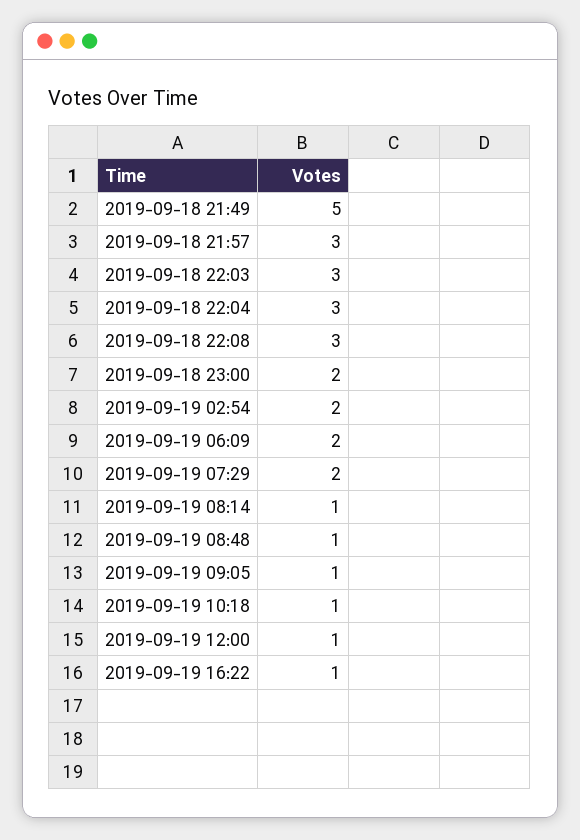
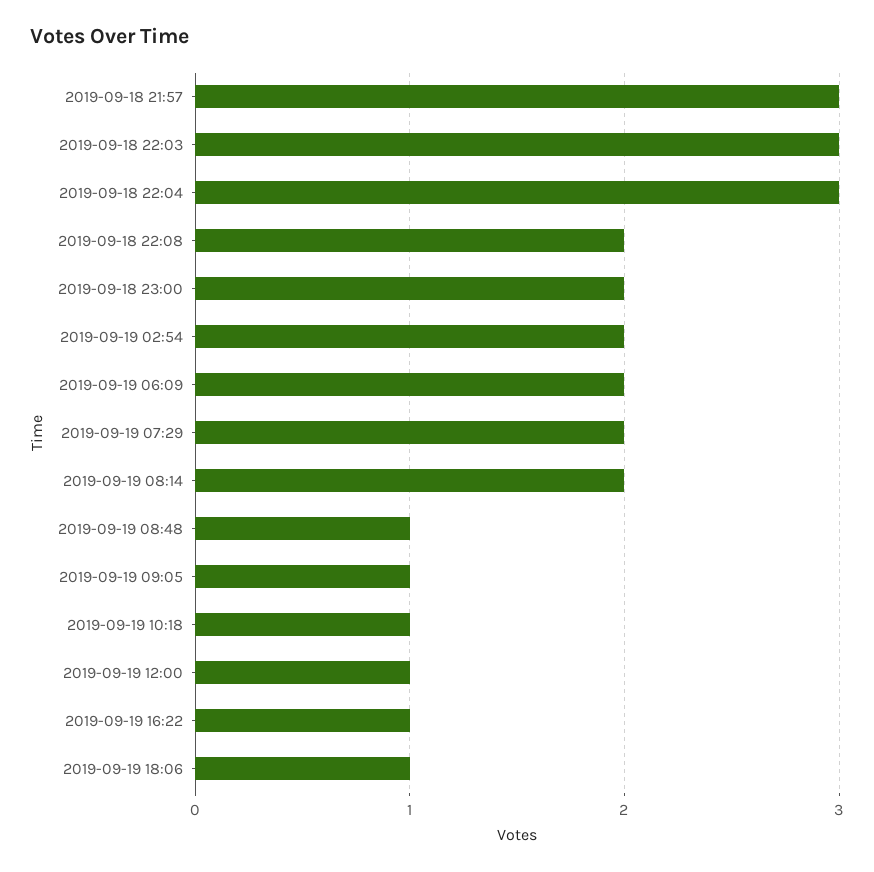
2019-09-18 21:49: 5 -> none
2019-09-18 22:08: 3 -> 2
2019-09-19 08:14: 1 -> 2
2019-09-19 18:06: none -> 1

